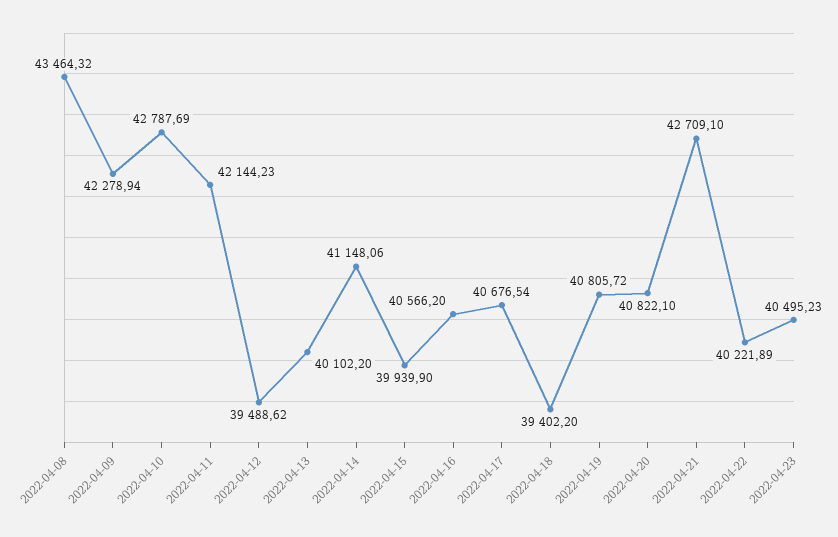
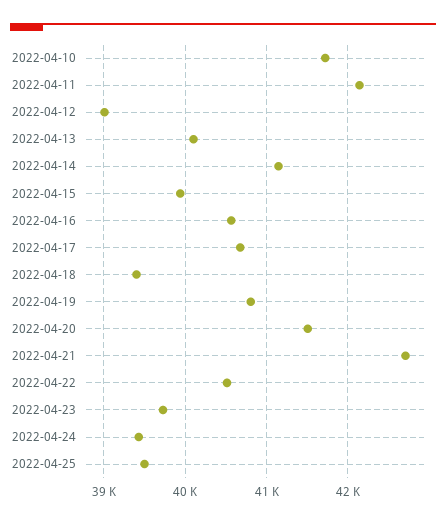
2022-04-08: 43464.32 -> none
2022-04-09: 42278.94 -> none
2022-04-10: 42787.69 -> 41700
2022-04-12: 39488.62 -> 39000
2022-04-20: 40822.1 -> 41500
2022-04-22: 40221.89 -> 40500
2022-04-23: 40495.23 -> 39700
2022-04-24: none -> 39400
2022-04-25: none -> 39500

